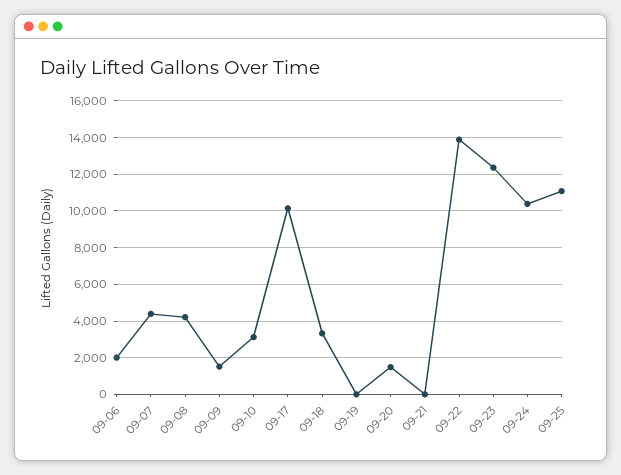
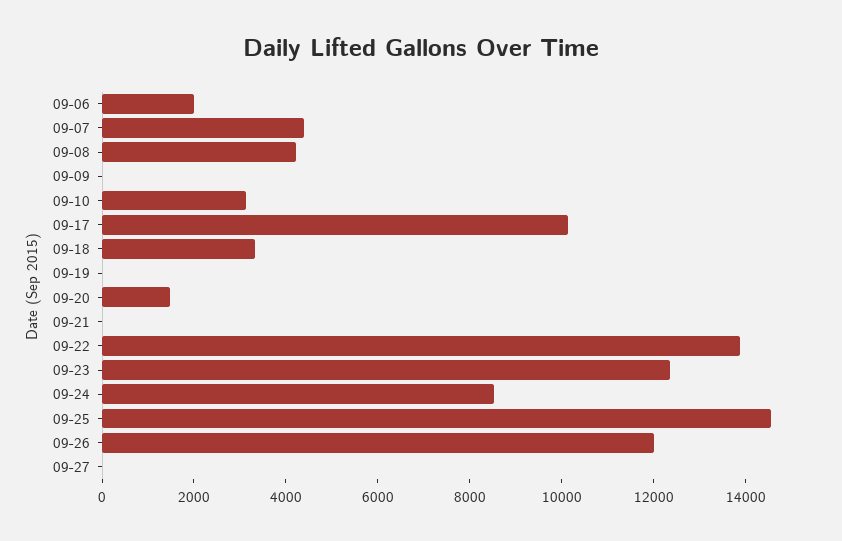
09-09: 1500 -> 0
09-24: 10500 -> 8500
09-25: 11000 -> 14500
09-26: none -> 12000
09-27: none -> 0

